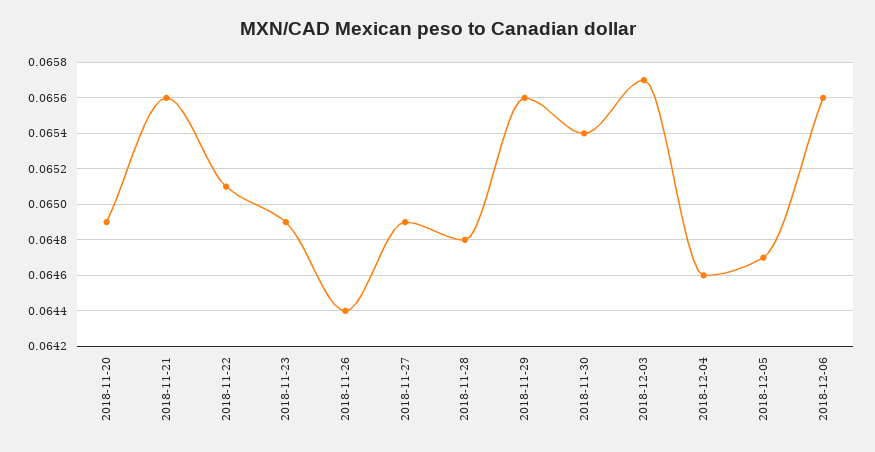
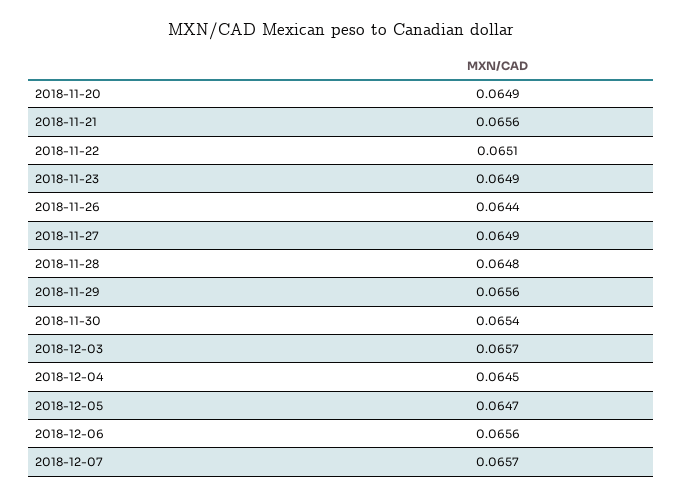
2018-12-04: 0.0646 -> 0.0645
2018-12-07: none -> 0.0657

